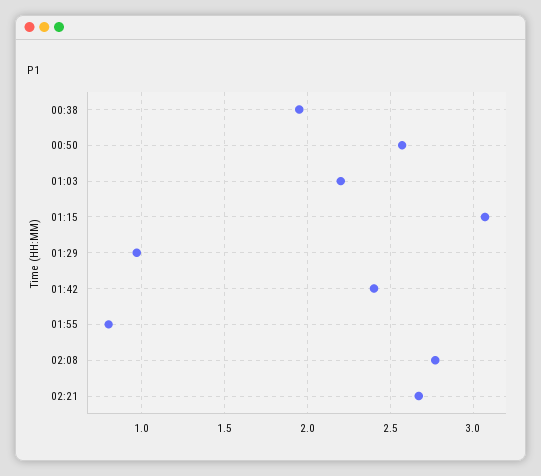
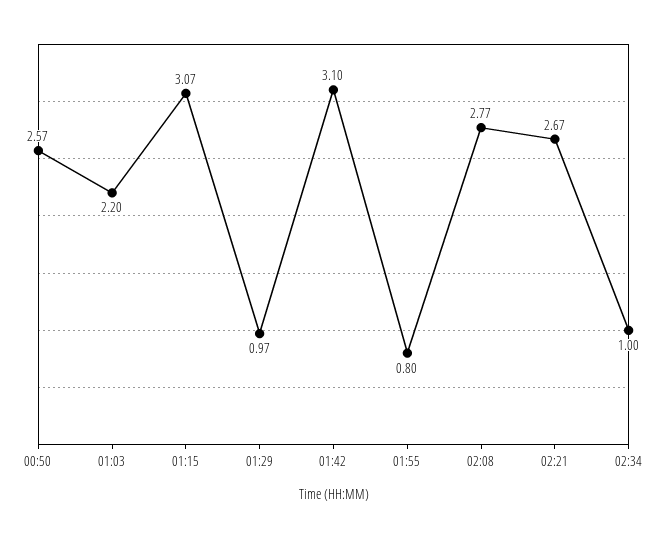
00:38: 1.95 -> none
01:42: 2.4 -> 3.1
02:34: none -> 1

